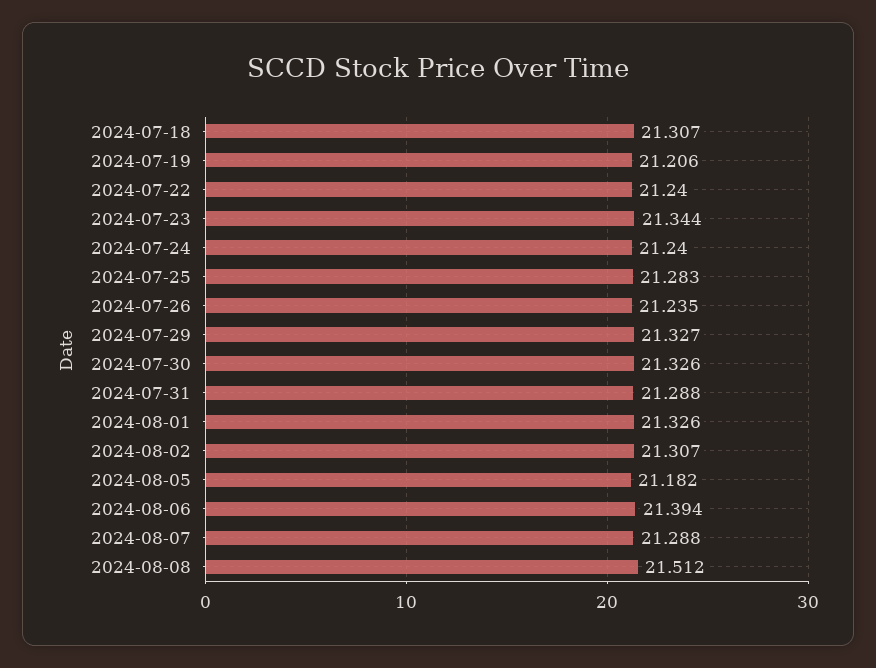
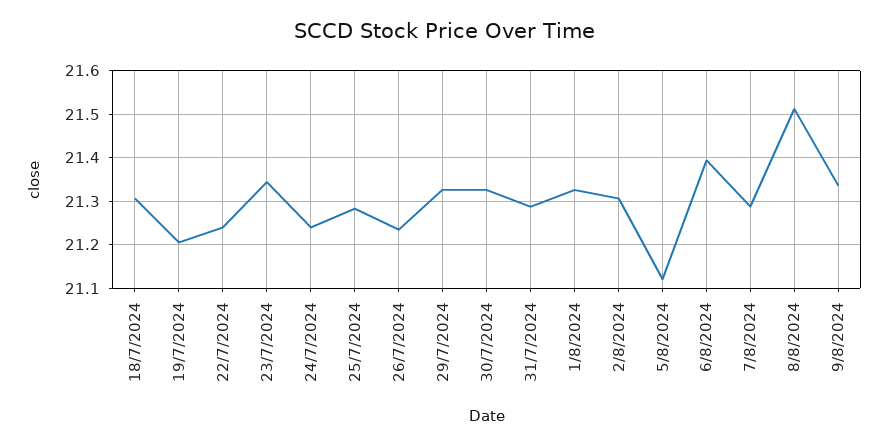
2024-08-05: 21.182 -> 21.12
9/8/2024: none -> 21.34

